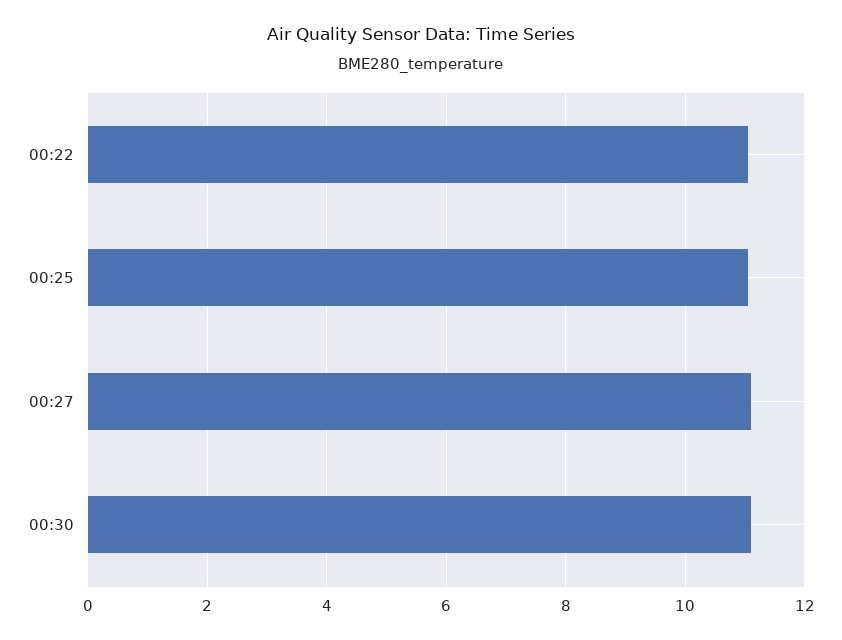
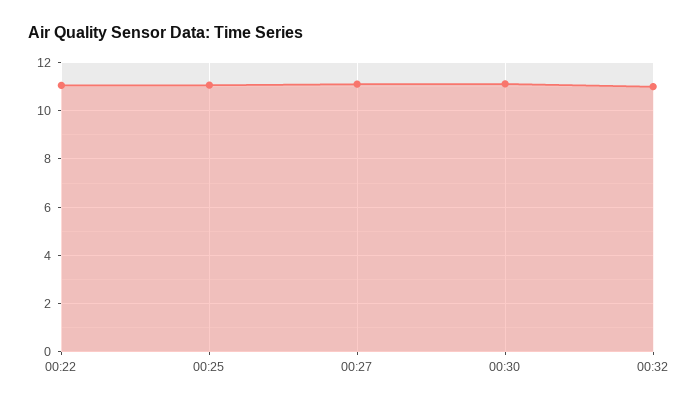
00:32: none -> 11

